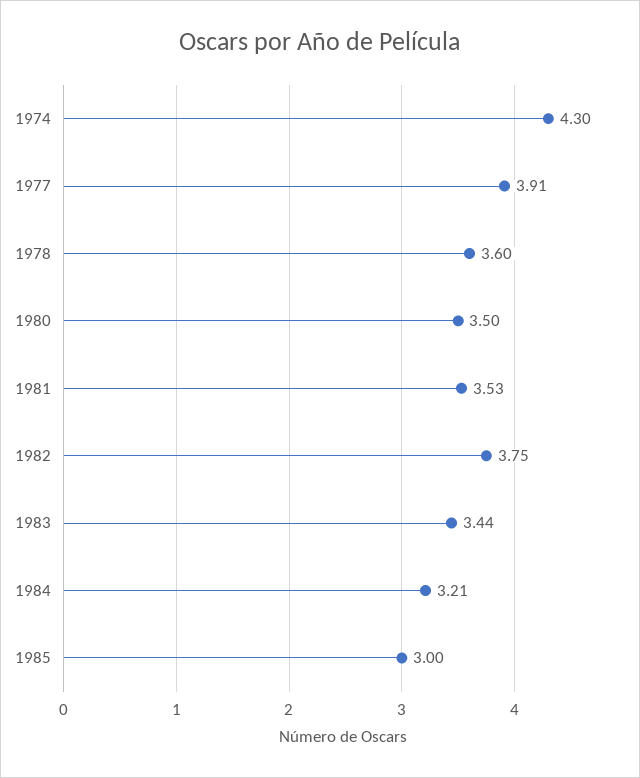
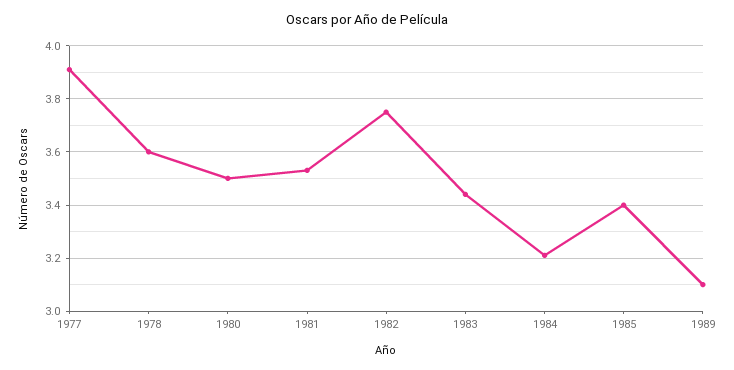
1974: 4.3 -> none
1985: 3 -> 3.4
1989: none -> 3.1

